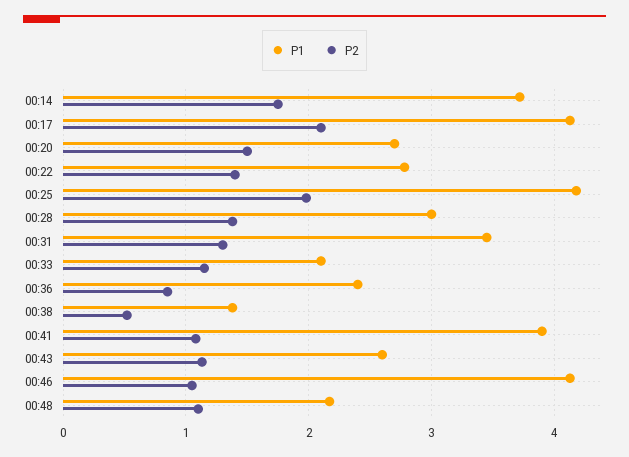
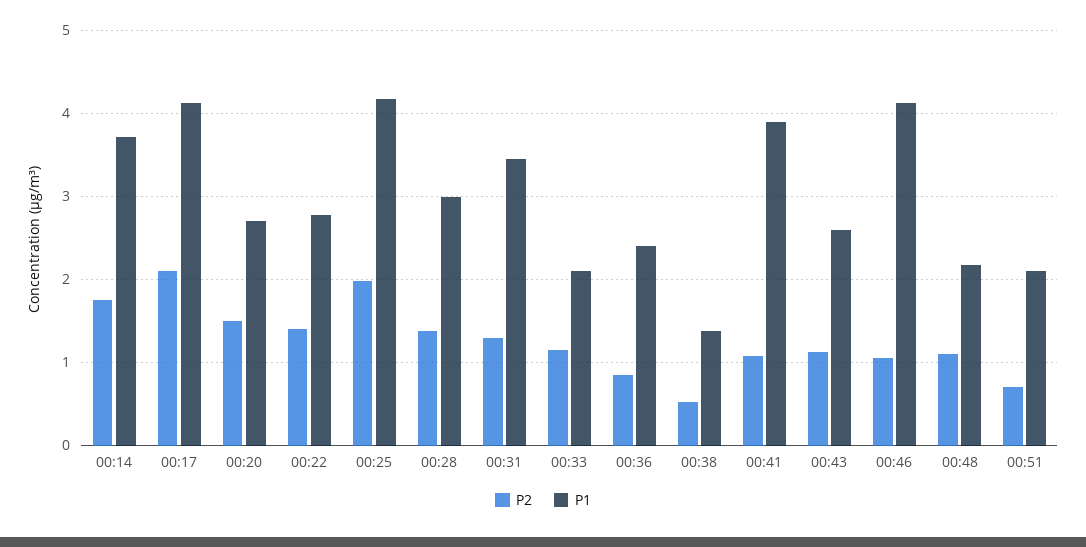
P2, 00:51: none -> 0.7
P1, 00:51: none -> 2.1

